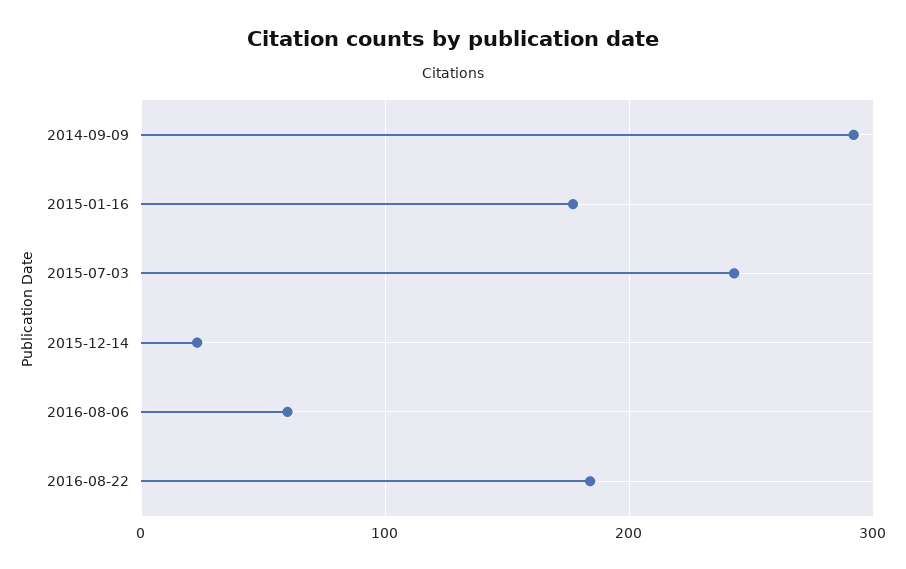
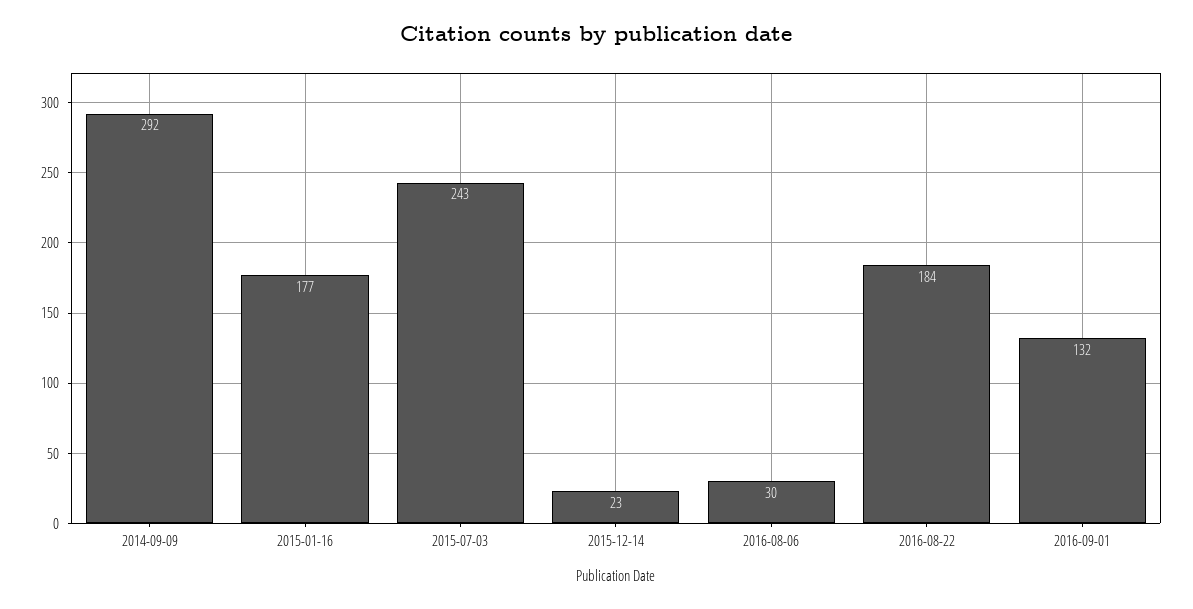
2016-08-06: 60 -> 30
2016-09-01: none -> 132

